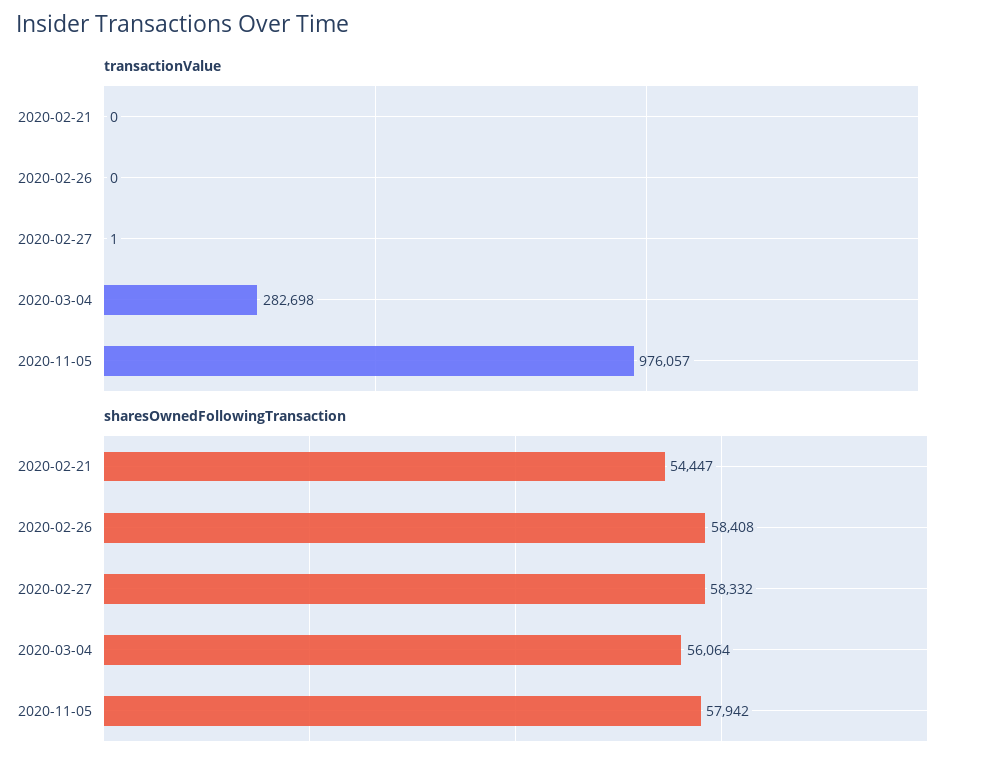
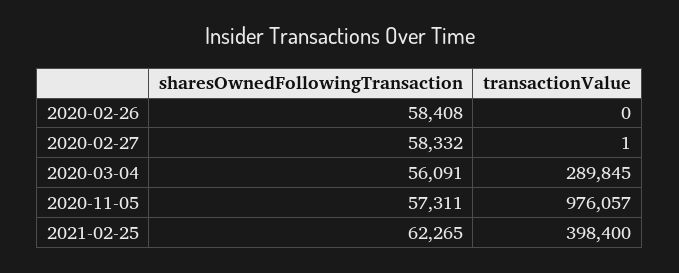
transactionValue, 2020-02-21: 0 -> none
transactionValue, 2020-03-04: 282698 -> 289845
sharesOwnedFollowingTransaction, 2020-02-21: 54447 -> none
sharesOwnedFollowingTransaction, 2020-03-04: 56064 -> 56091
sharesOwnedFollowingTransaction, 2020-11-05: 57942 -> 57311
sharesOwnedFollowingTransaction, 2021-02-25: none -> 62265
transactionValue, 2021-02-25: none -> 398400

